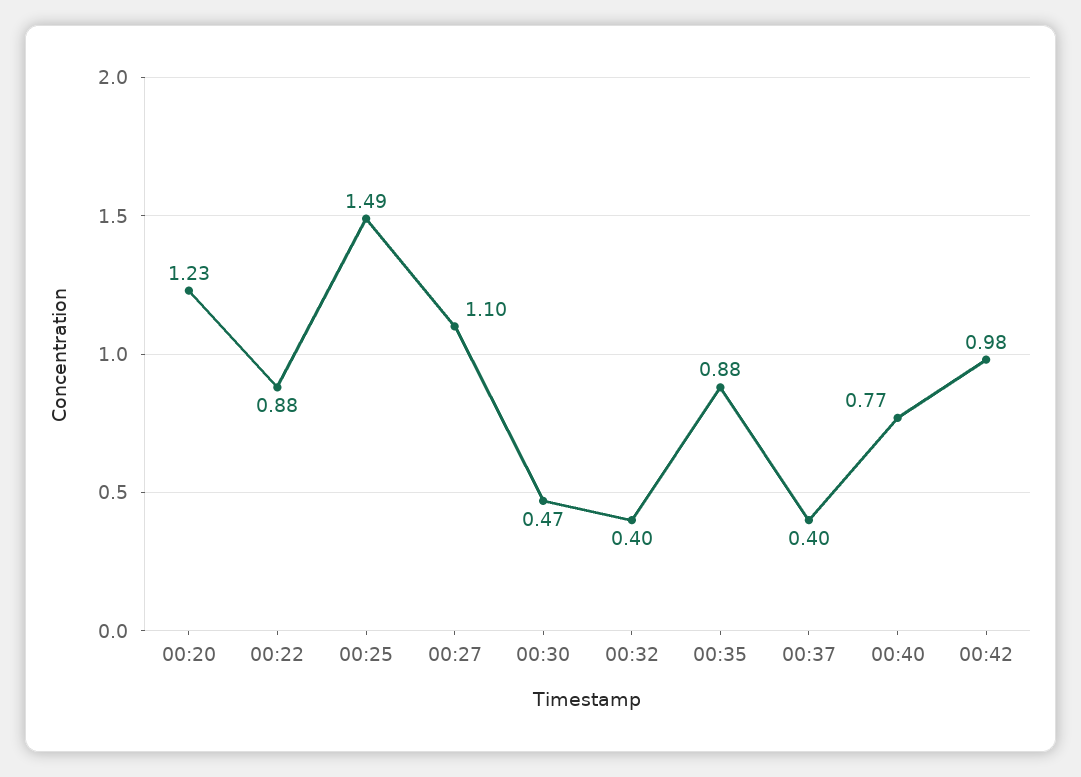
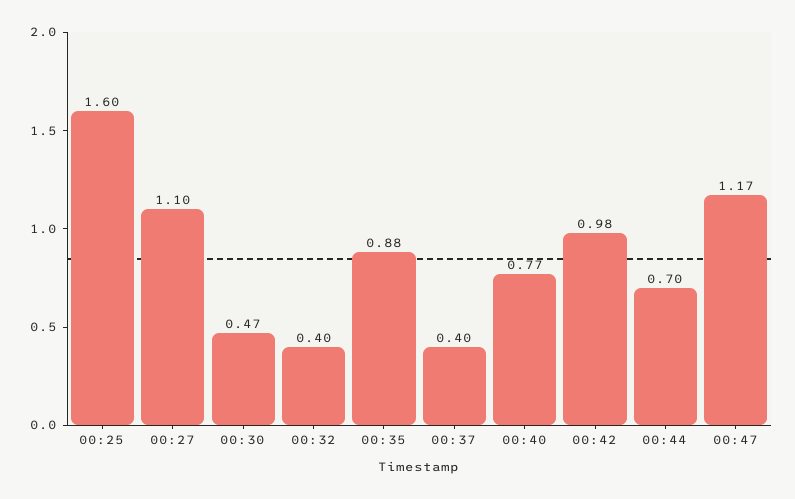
00:20: 1.23 -> none
00:22: 0.88 -> none
00:25: 1.49 -> 1.6
00:44: none -> 0.7
00:47: none -> 1.17

